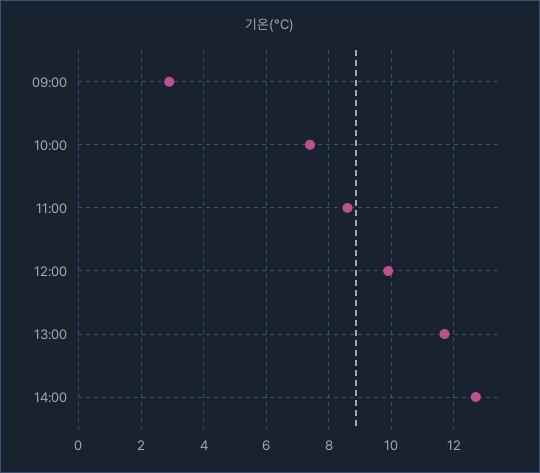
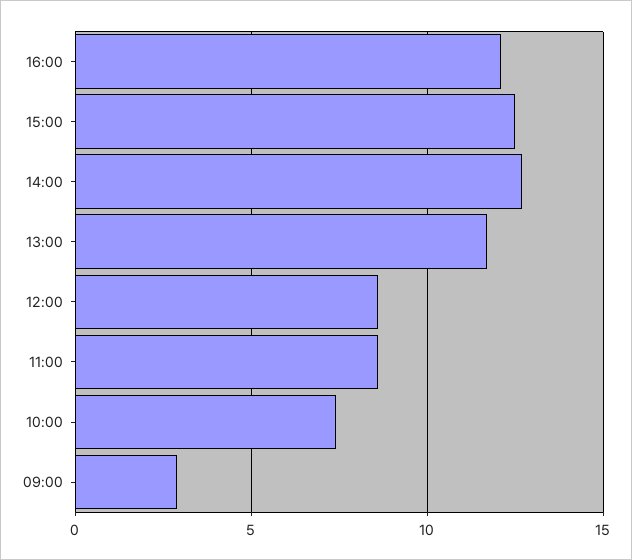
12:00: 10 -> 8.5
16:00: none -> 12
15:00: none -> 12.5

